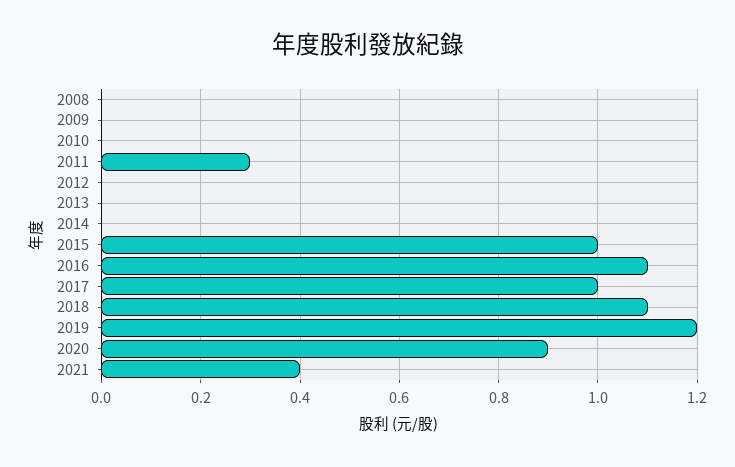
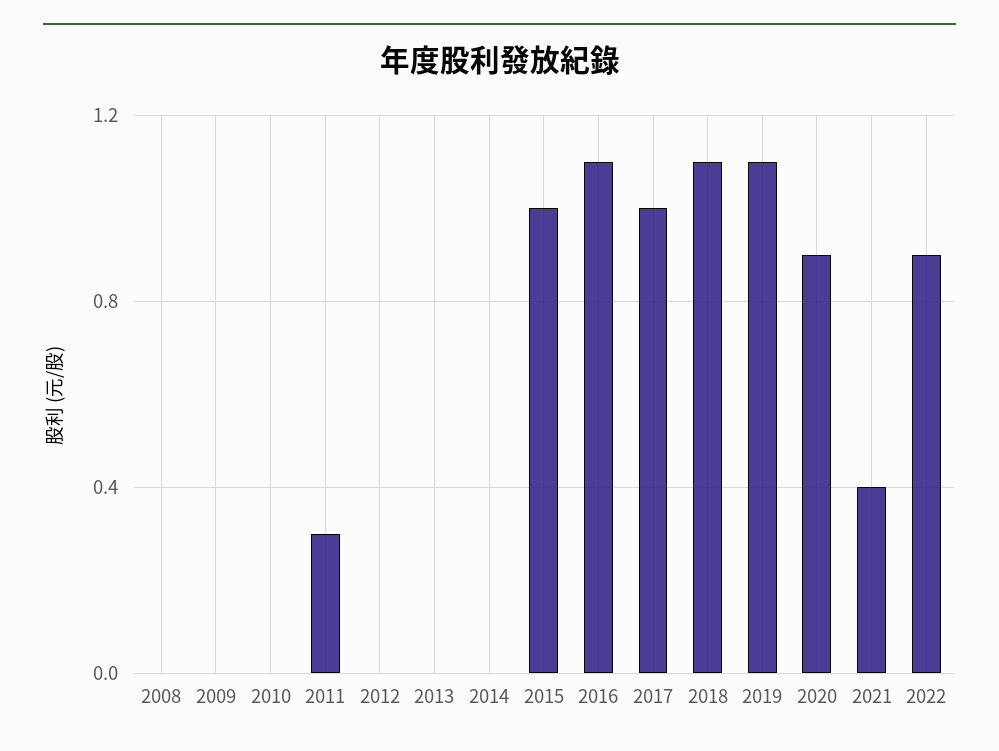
2019: 1.2 -> 1.1
2022: none -> 0.9

